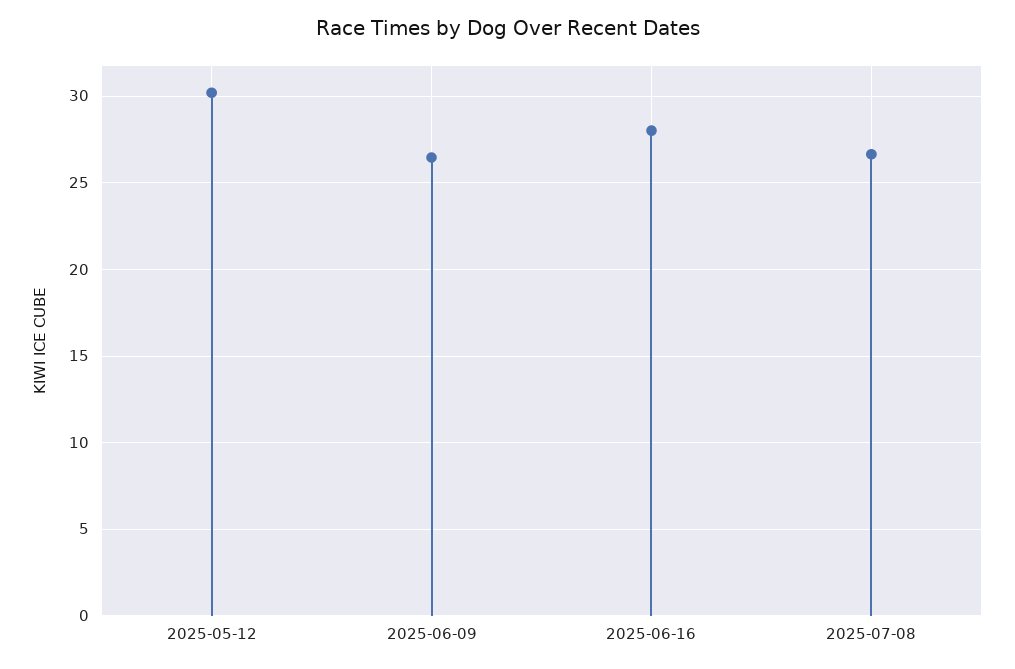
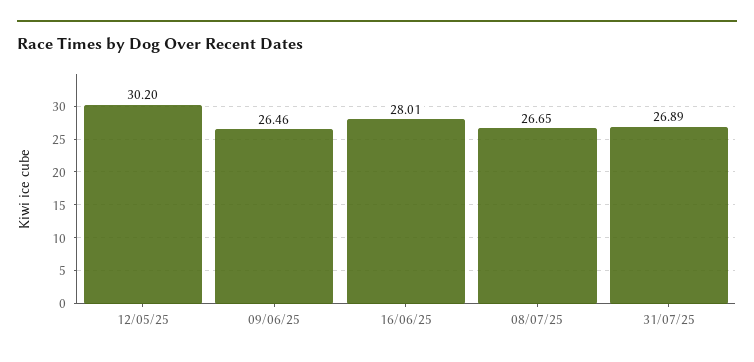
31/07/25: none -> 26.89

